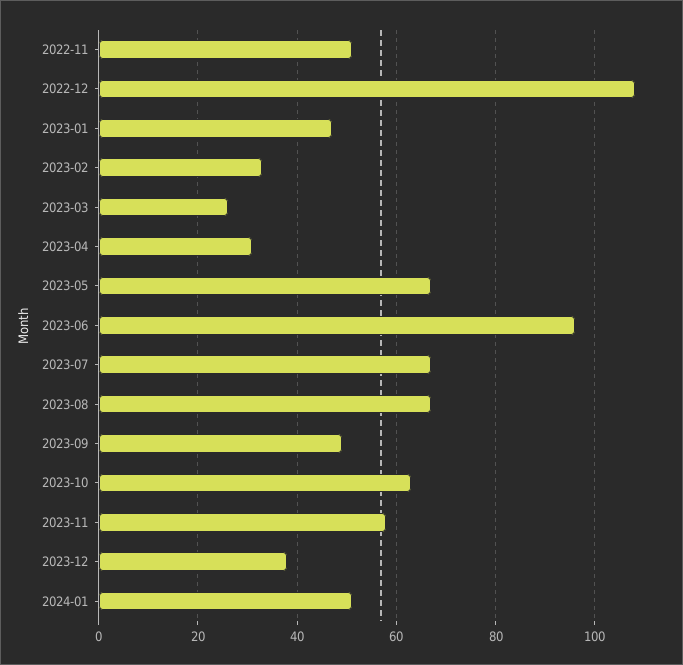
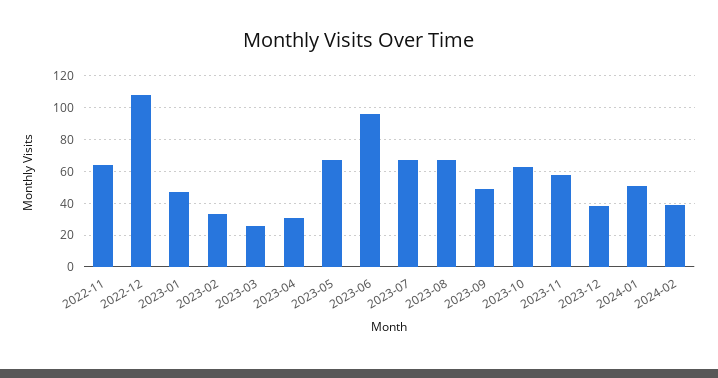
2022-11: 50 -> 65
2024-02: none -> 40

